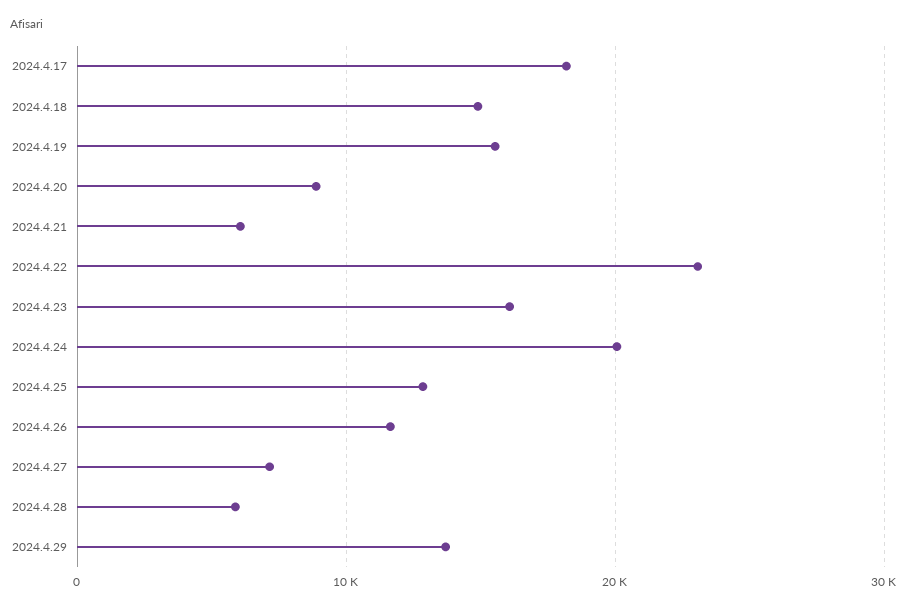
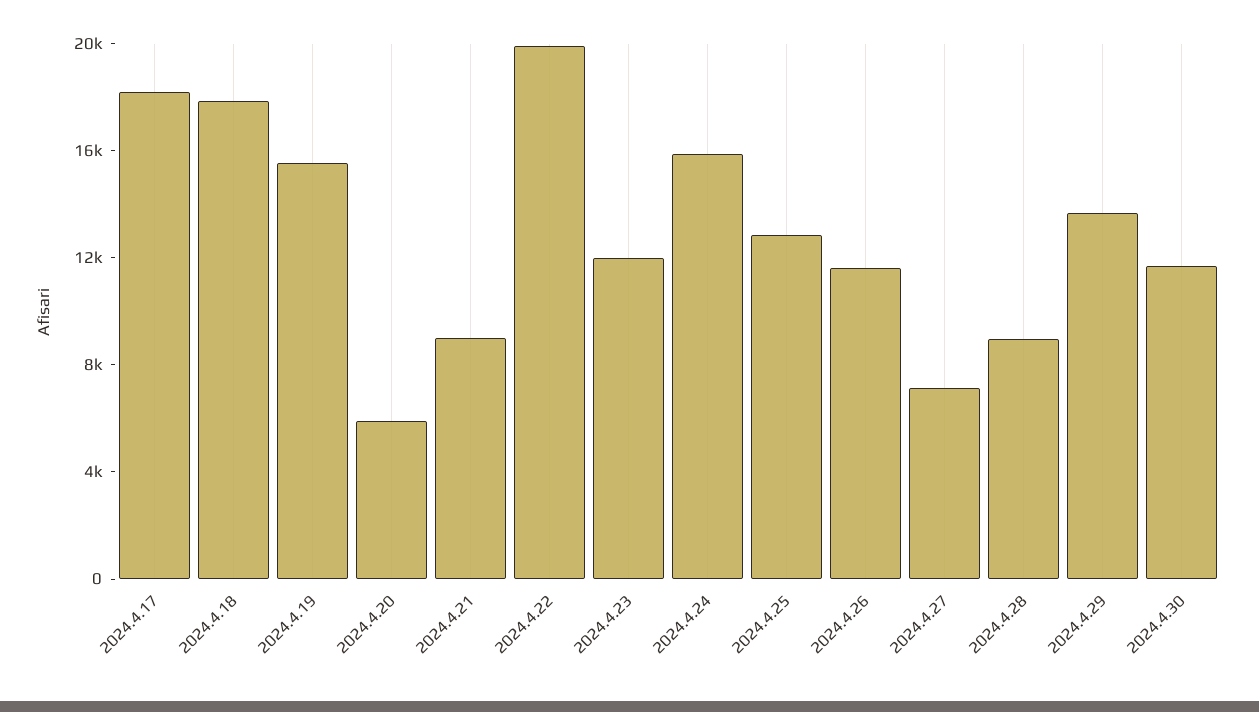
2024.4.18: 15000 -> 18000
2024.4.20: 9000 -> 6000
2024.4.21: 6000 -> 9000
2024.4.22: 23000 -> 20000
2024.4.23: 16000 -> 12000
2024.4.24: 20000 -> 16000
2024.4.28: 6000 -> 9000
2024.4.30: none -> 12000

